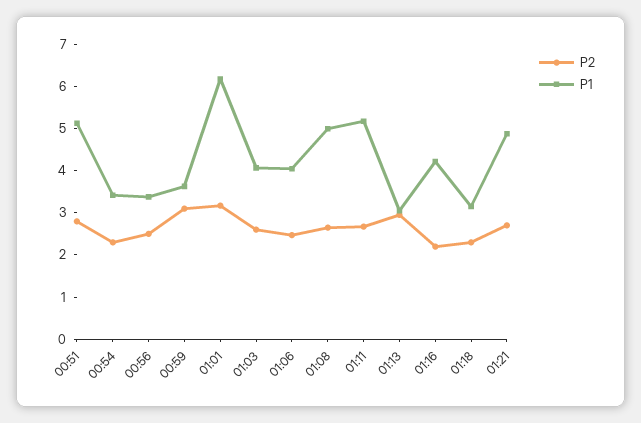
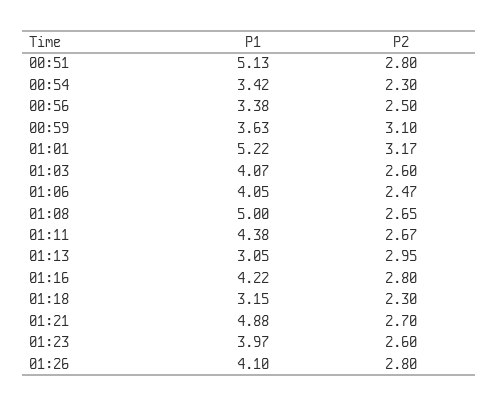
P1, 01:01: 6.2 -> 5.22
P1, 01:11: 5.2 -> 4.38
P2, 01:16: 2.2 -> 2.8
P1, 01:23: none -> 3.97
P2, 01:23: none -> 2.6
P1, 01:26: none -> 4.1
P2, 01:26: none -> 2.8

